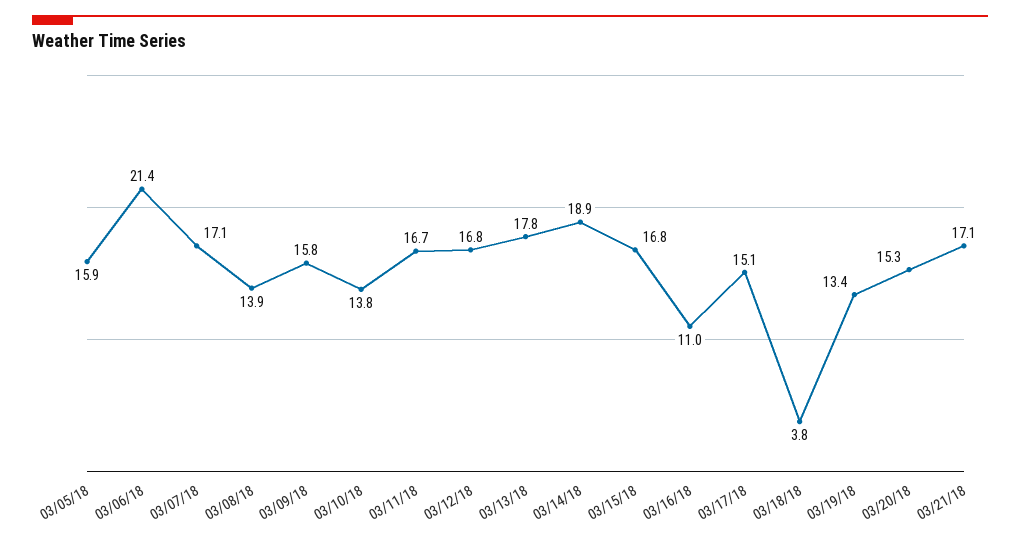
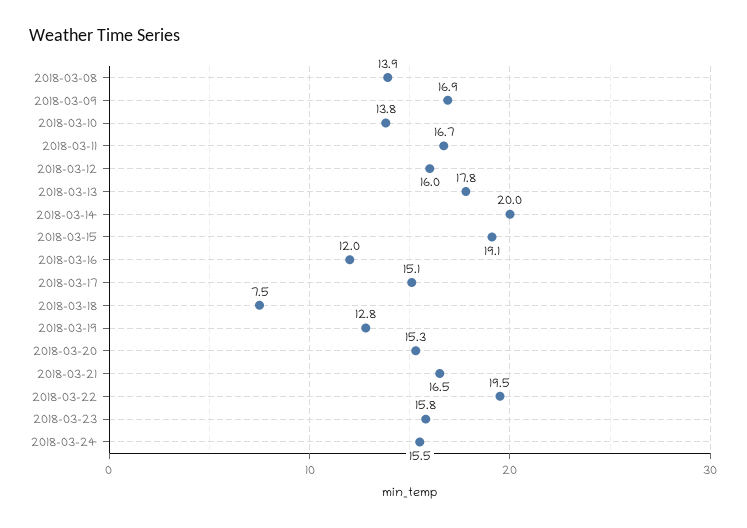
03/05/18: 15.9 -> none
03/06/18: 21.4 -> none
03/07/18: 17.1 -> none
03/09/18: 15.8 -> 16.9
03/12/18: 16.8 -> 16
03/14/18: 18.9 -> 20
03/15/18: 16.8 -> 19.1
03/16/18: 11 -> 12
03/18/18: 3.8 -> 7.5
03/19/18: 13.4 -> 12.8
03/21/18: 17.1 -> 16.5
2018-03-22: none -> 19.5
2018-03-23: none -> 15.8
2018-03-24: none -> 15.5

